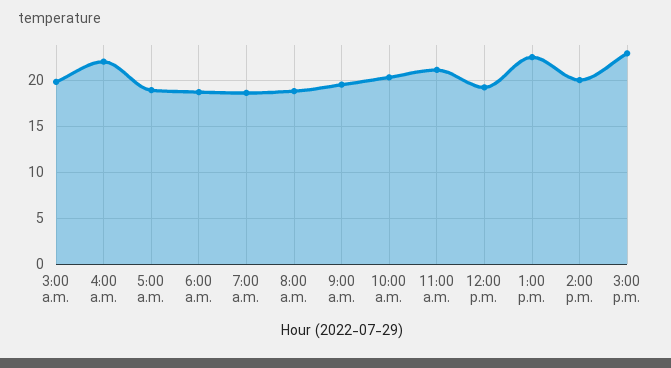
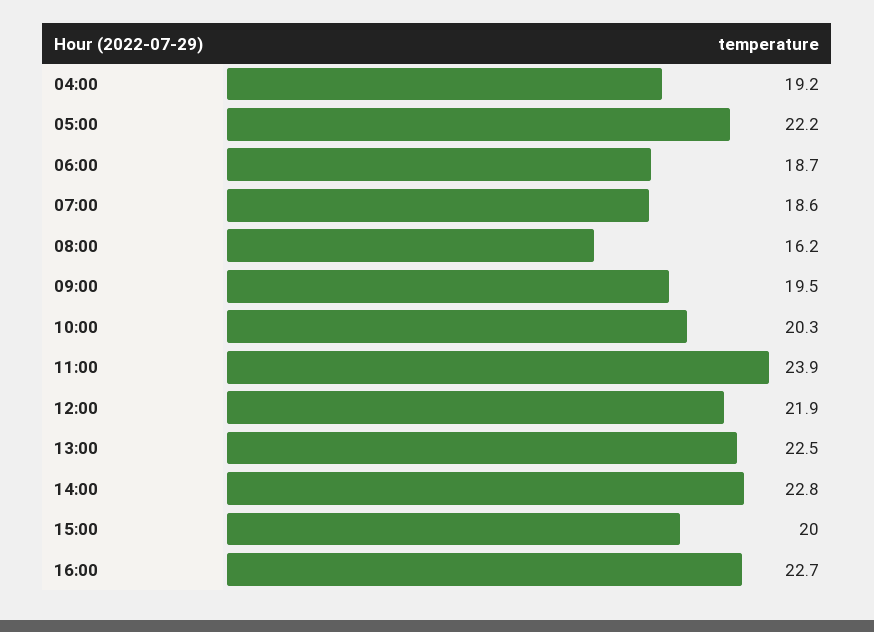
3:00 a.m.: 20 -> none
4:00 a.m.: 22 -> 19.2
5:00 a.m.: 19 -> 22.2
8:00 a.m.: 19 -> 16.2
11:00 a.m.: 21 -> 23.9
12:00 p.m.: 19 -> 21.9
2:00 p.m.: 20 -> 22.8
3:00 p.m.: 23 -> 20
16:00: none -> 22.7

